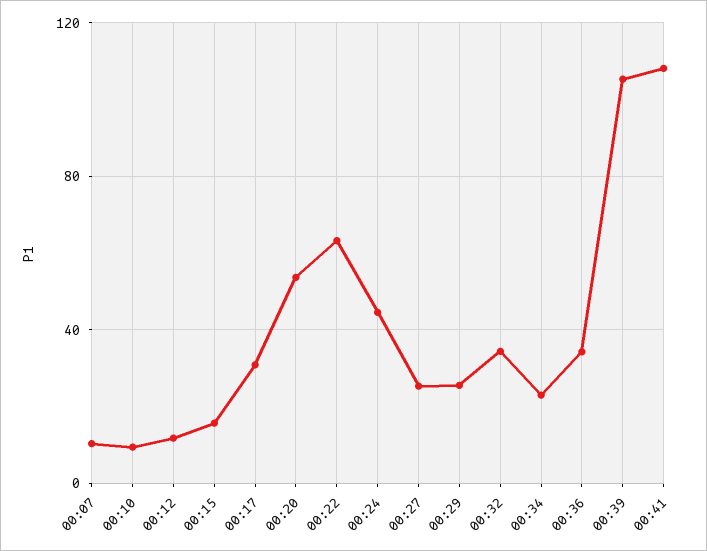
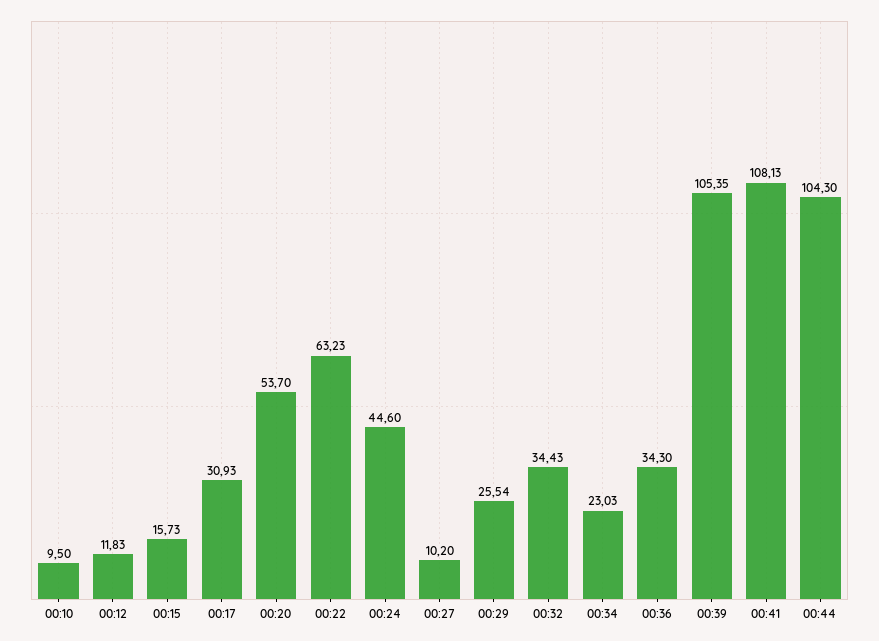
00:07: 10 -> none
00:27: 25 -> 10.2
00:44: none -> 104.3

